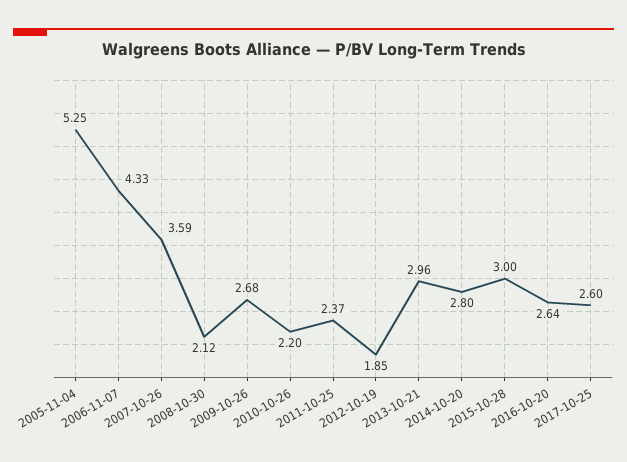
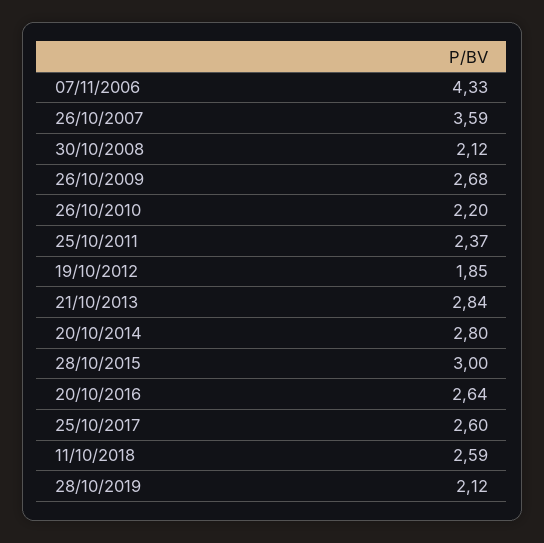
2005-11-04: 5.25 -> none
2013-10-21: 2.96 -> 2.84
11/10/2018: none -> 2.59
28/10/2019: none -> 2.12

